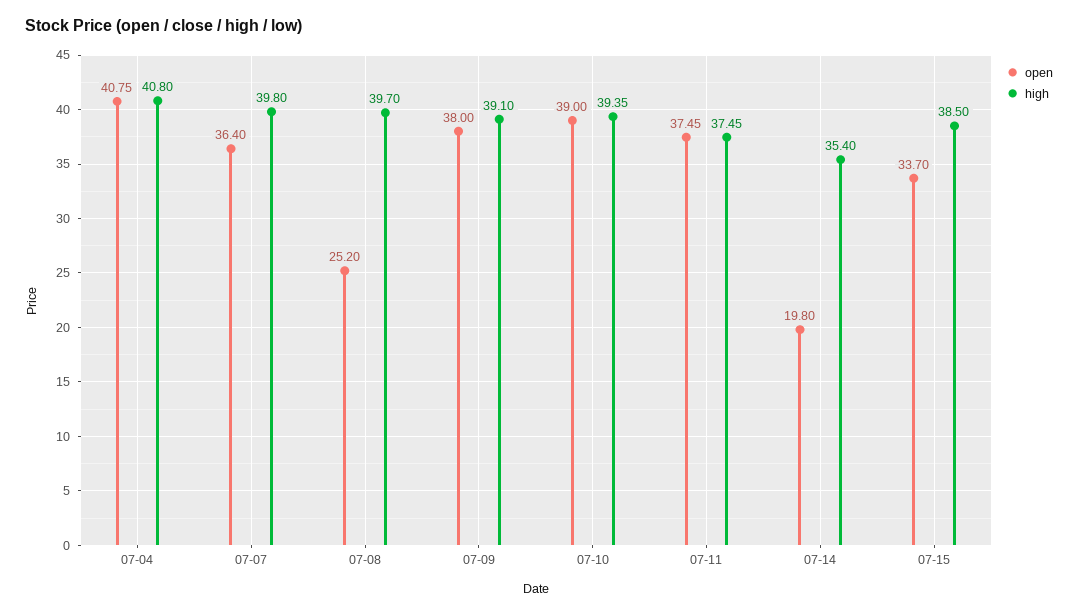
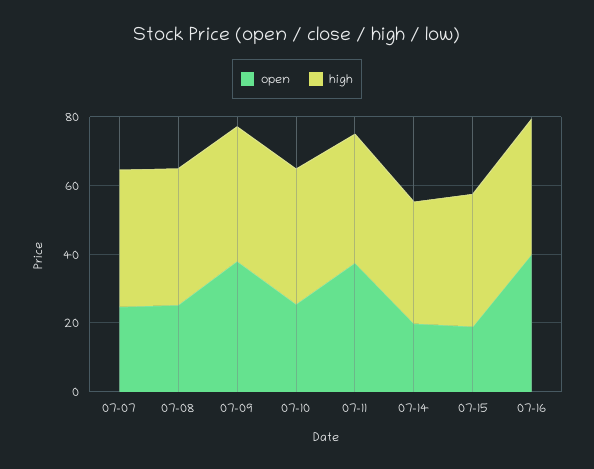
open, 07-04: 40.75 -> none
high, 07-04: 40.8 -> none
open, 07-07: 36.4 -> 25
open, 07-10: 39 -> 25
open, 07-15: 33.7 -> 20
open, 07-16: none -> 40
high, 07-16: none -> 40

